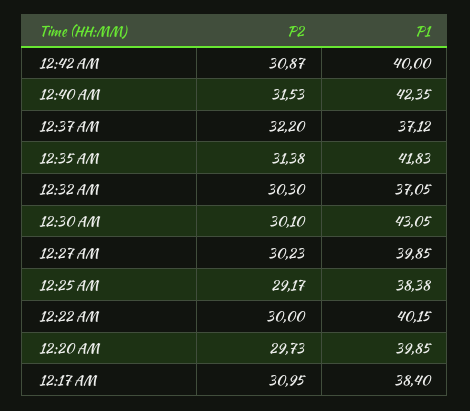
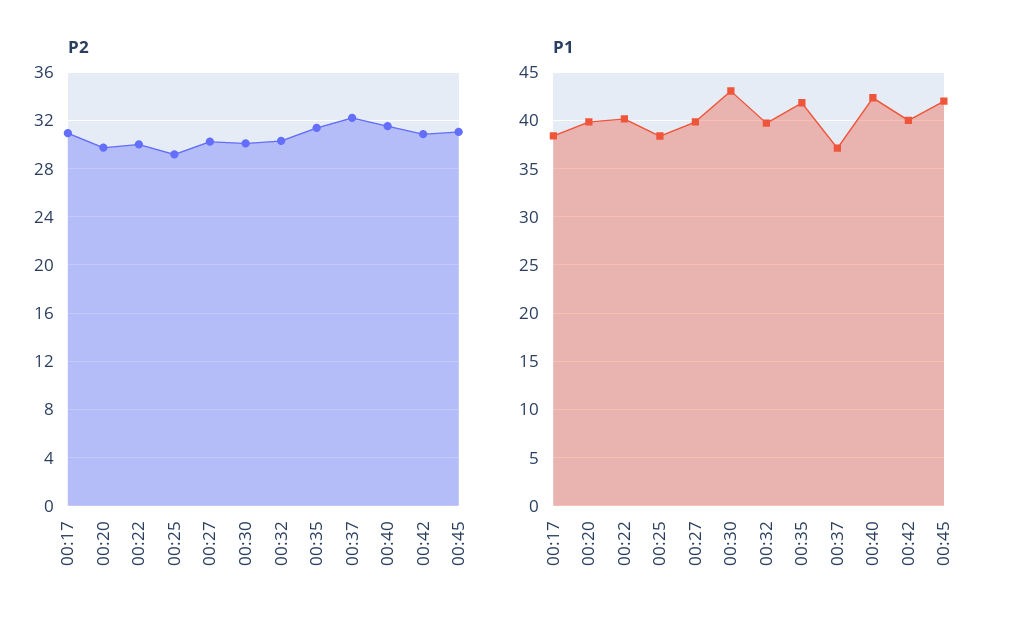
P1, 12:32 AM: 37.05 -> 40
P2, 00:45: none -> 31
P1, 00:45: none -> 42

